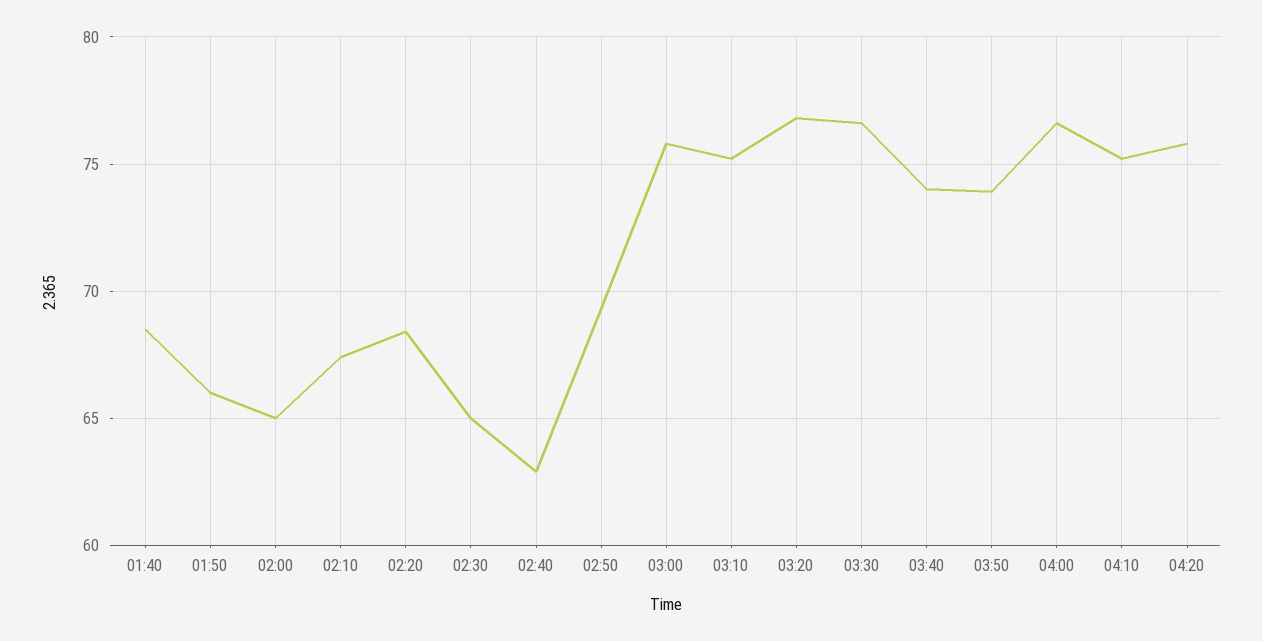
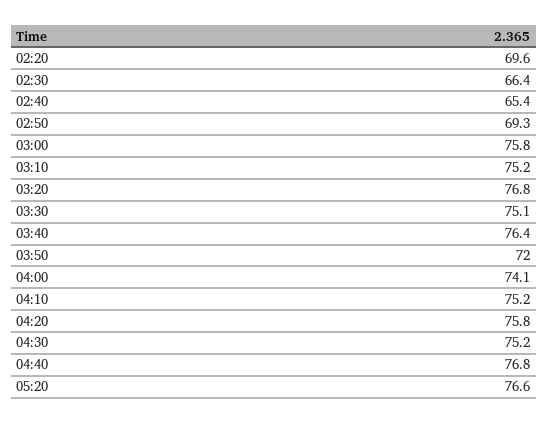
01:40: 68.5 -> none
01:50: 66 -> none
02:00: 65 -> none
02:10: 67.5 -> none
02:20: 68.5 -> 69.6
02:30: 65 -> 66.4
02:40: 63 -> 65.4
03:30: 76.5 -> 75.1
03:40: 74 -> 76.4
03:50: 74 -> 72
04:00: 76.5 -> 74.1
04:30: none -> 75.2
04:40: none -> 76.8
05:20: none -> 76.6

